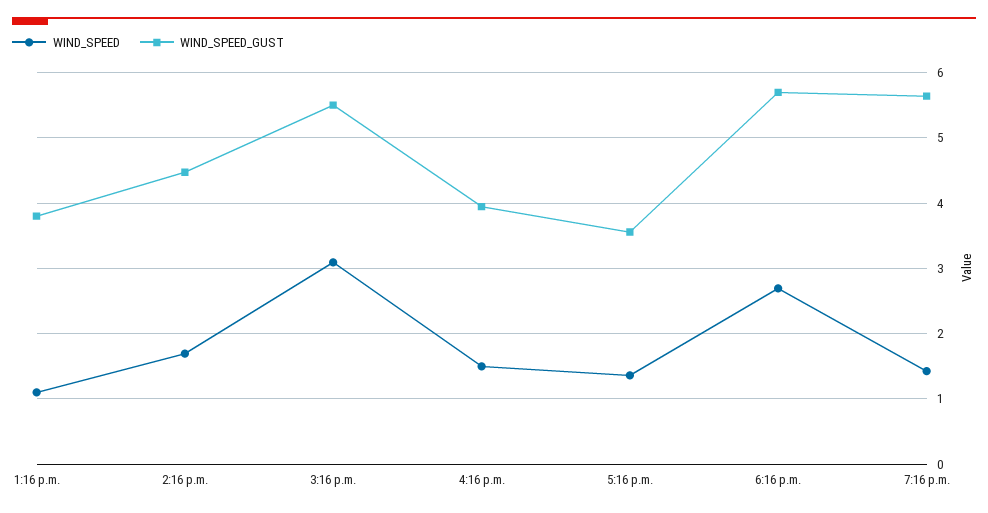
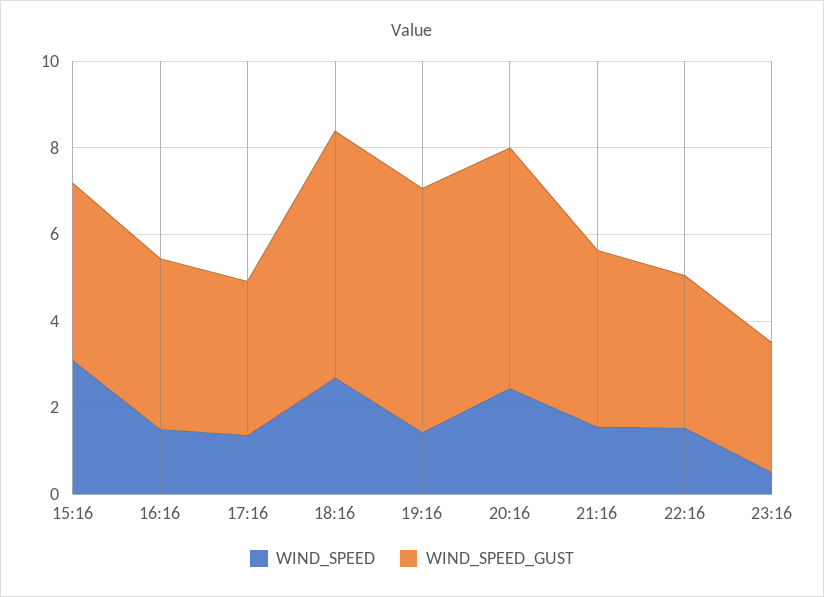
WIND_SPEED, 1:16 p.m.: 1.1 -> none
WIND_SPEED_GUST, 1:16 p.m.: 3.8 -> none
WIND_SPEED, 2:16 p.m.: 1.7 -> none
WIND_SPEED_GUST, 2:16 p.m.: 4.5 -> none
WIND_SPEED_GUST, 3:16 p.m.: 5.5 -> 4
WIND_SPEED, 20:16: none -> 2.5
WIND_SPEED_GUST, 20:16: none -> 5.5
WIND_SPEED, 21:16: none -> 1.5
WIND_SPEED_GUST, 21:16: none -> 4
WIND_SPEED, 22:16: none -> 1.5
WIND_SPEED_GUST, 22:16: none -> 3.5
WIND_SPEED, 23:16: none -> 0.5
WIND_SPEED_GUST, 23:16: none -> 3

